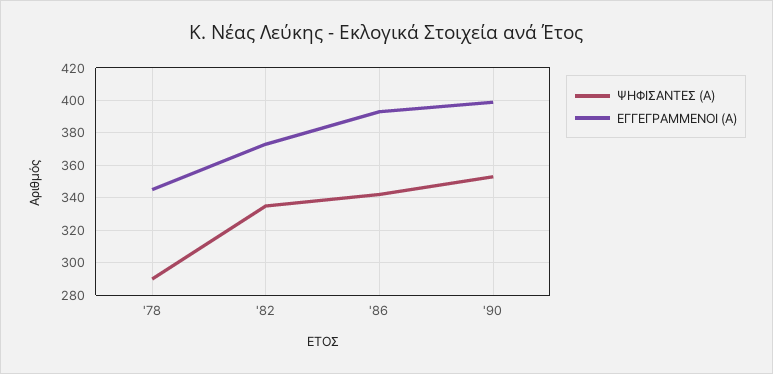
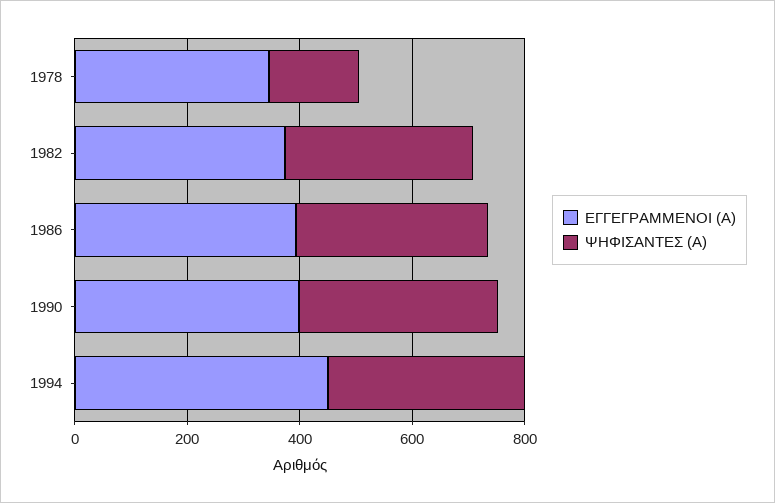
ΨΗΦΙΣΑΝΤΕΣ (Α), '78: 290 -> 150
ΕΓΓΕΓΡΑΜΜΕΝΟΙ (Α), 1994: none -> 450
ΨΗΦΙΣΑΝΤΕΣ (Α), 1994: none -> 350

